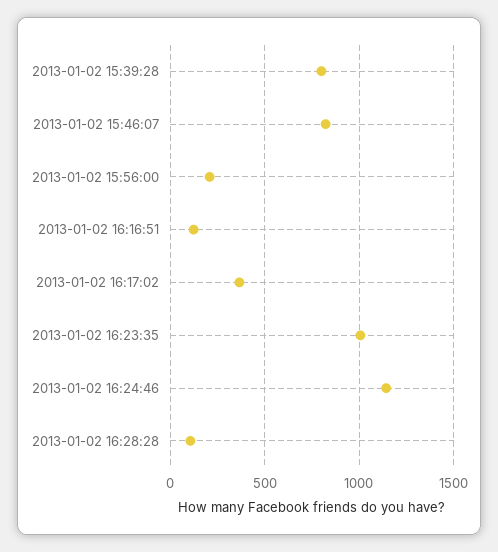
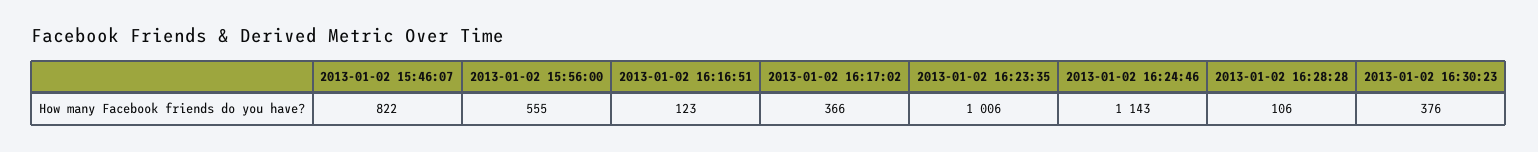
2013-01-02 15:39:28: 800 -> none
2013-01-02 15:56:00: 200 -> 555
2013-01-02 16:30:23: none -> 376

